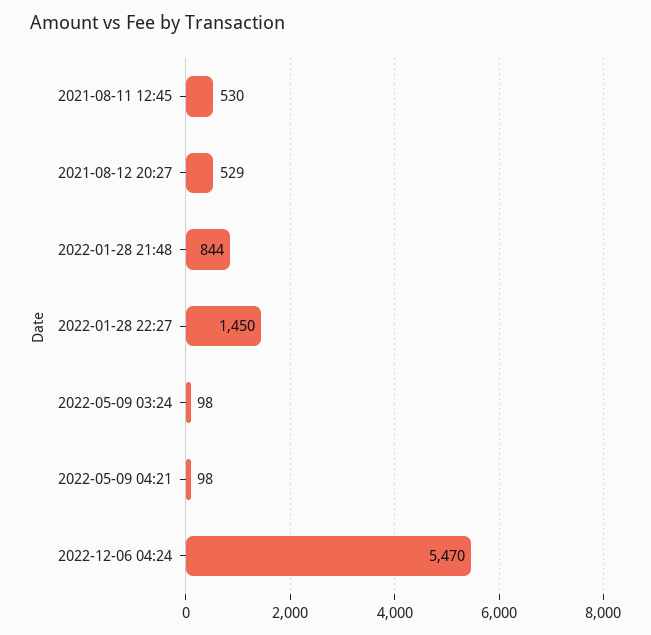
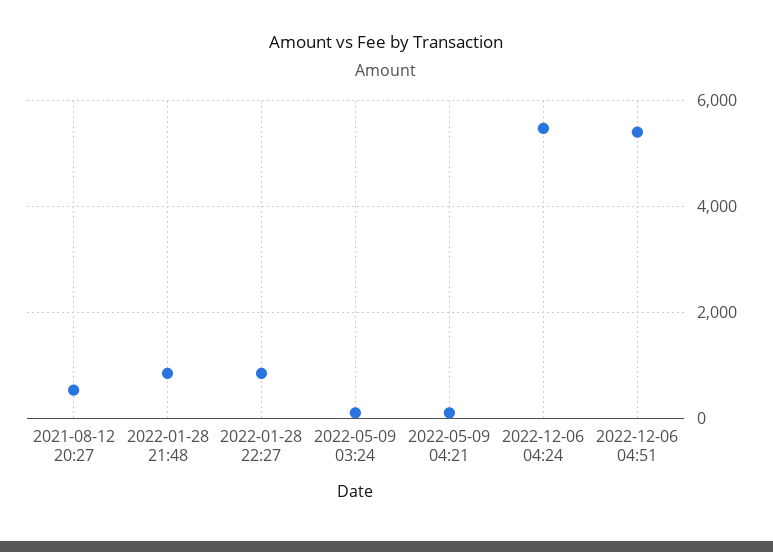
2021-08-11 12:45: 530 -> none
2022-01-28 22:27: 1450 -> 800
2022-12-06 04:51: none -> 5400

